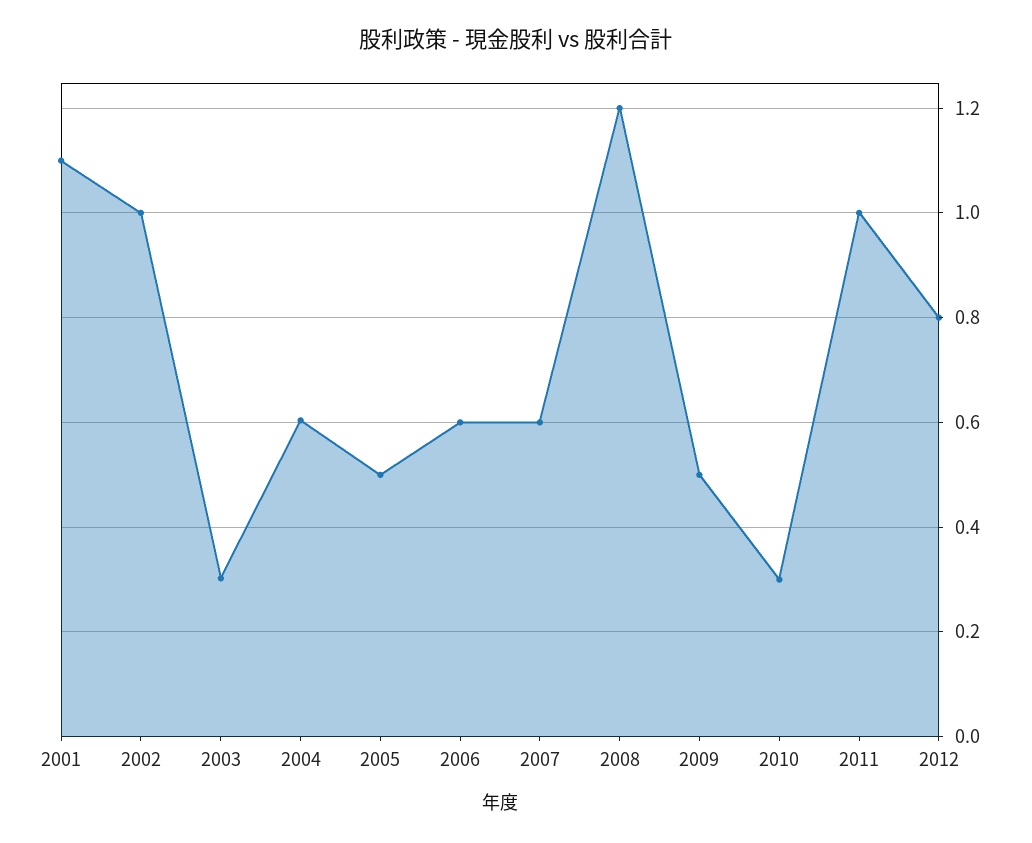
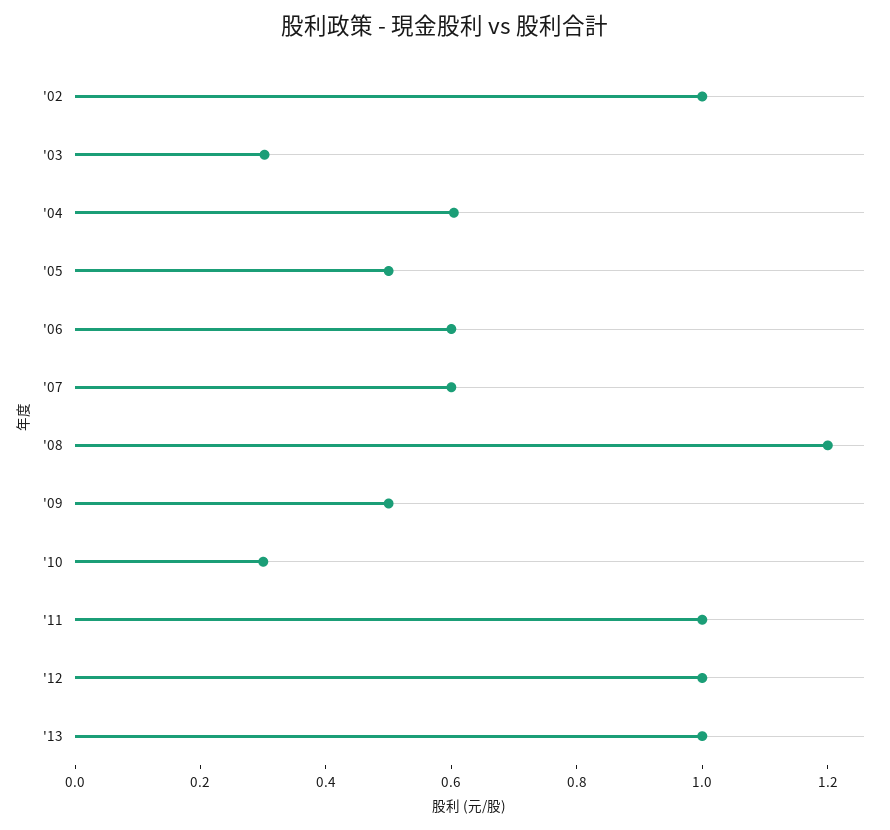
2001: 1.1 -> none
2012: 0.8 -> 1
'13: none -> 1

